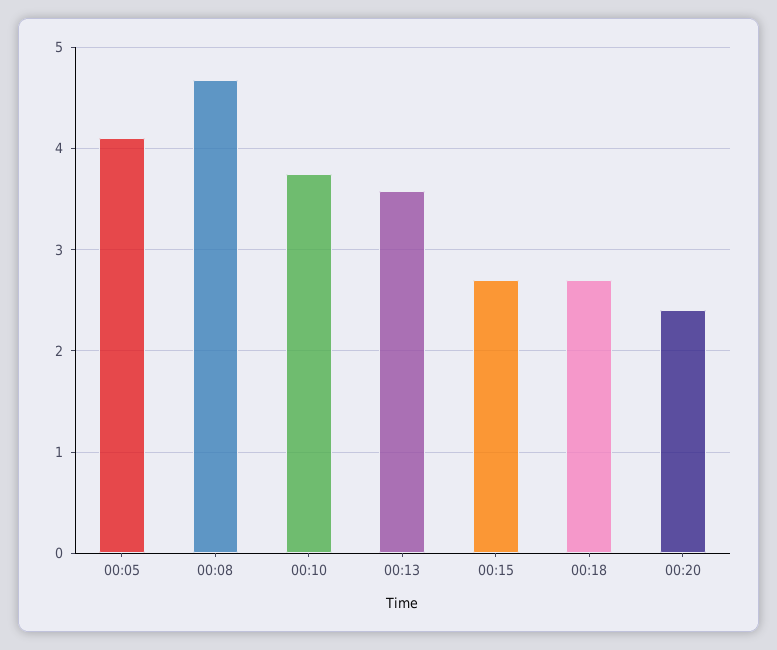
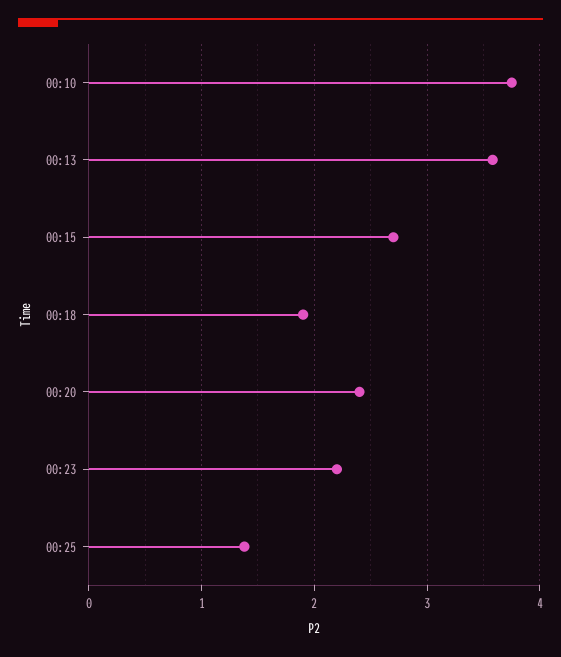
00:05: 4.1 -> none
00:08: 4.7 -> none
00:18: 2.7 -> 1.9
00:23: none -> 2.2
00:25: none -> 1.4

